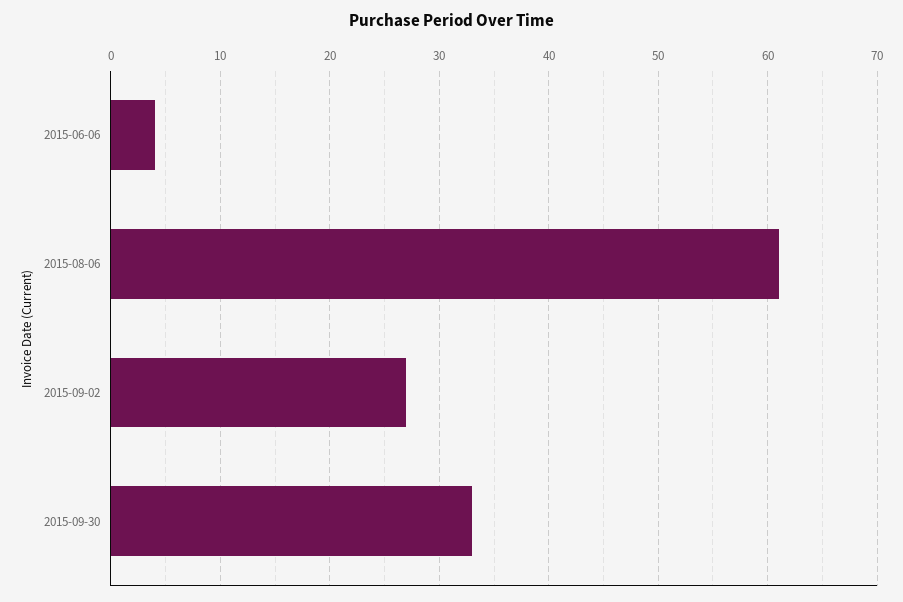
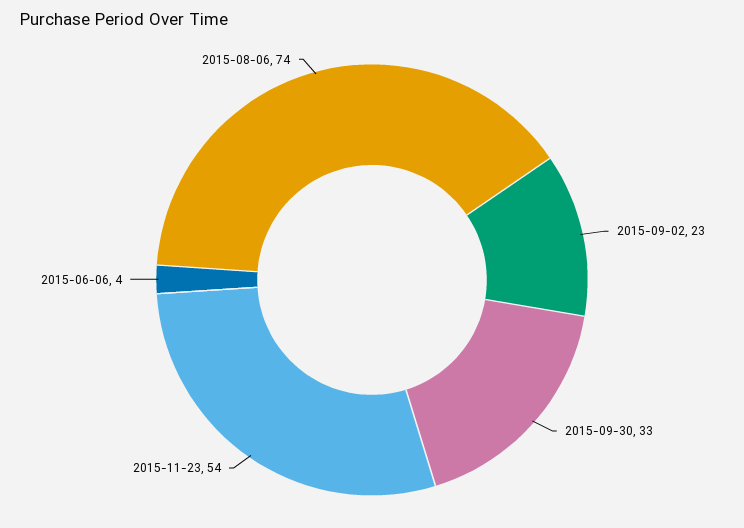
2015-08-06: 61 -> 74
2015-09-02: 27 -> 23
2015-11-23: none -> 54

